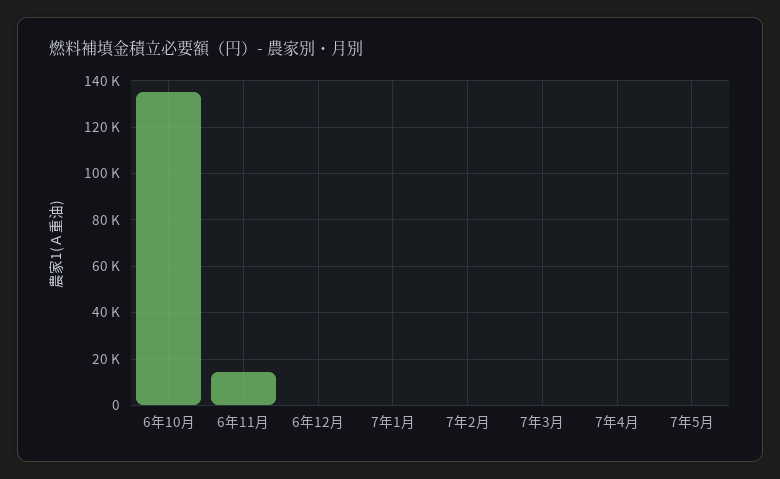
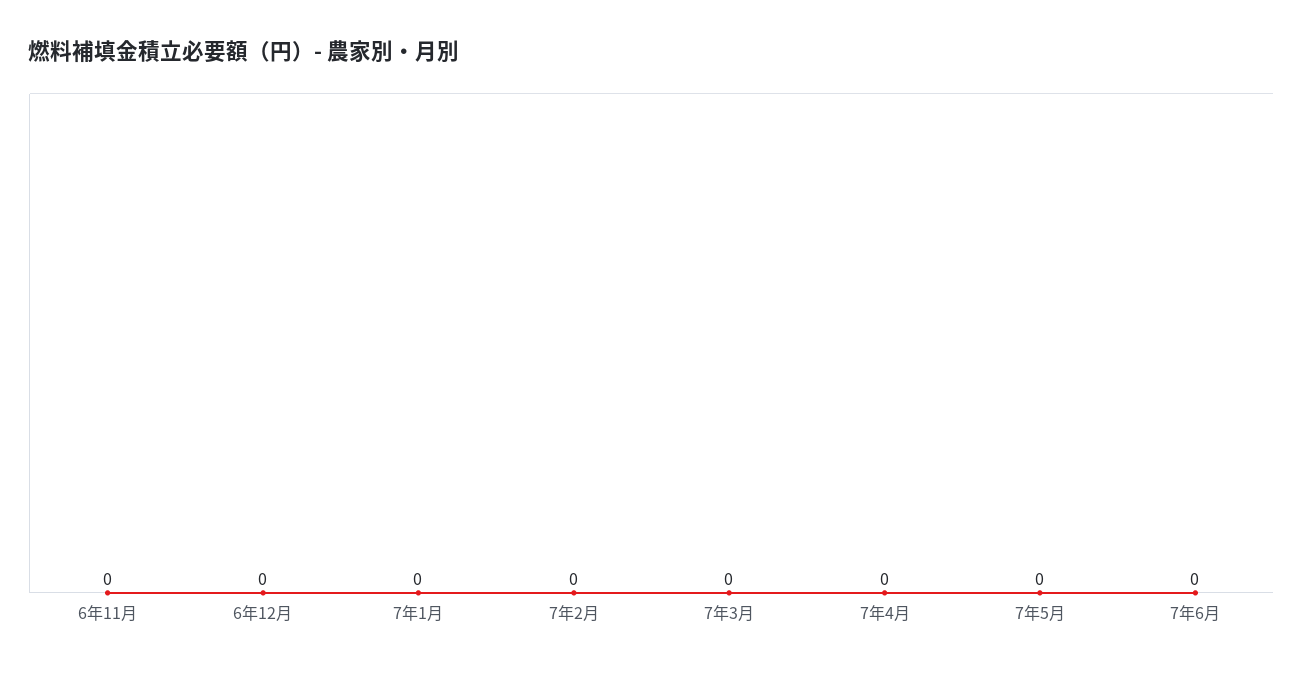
6年10月: 135000 -> none
6年11月: 15000 -> 0
7年6月: none -> 0

